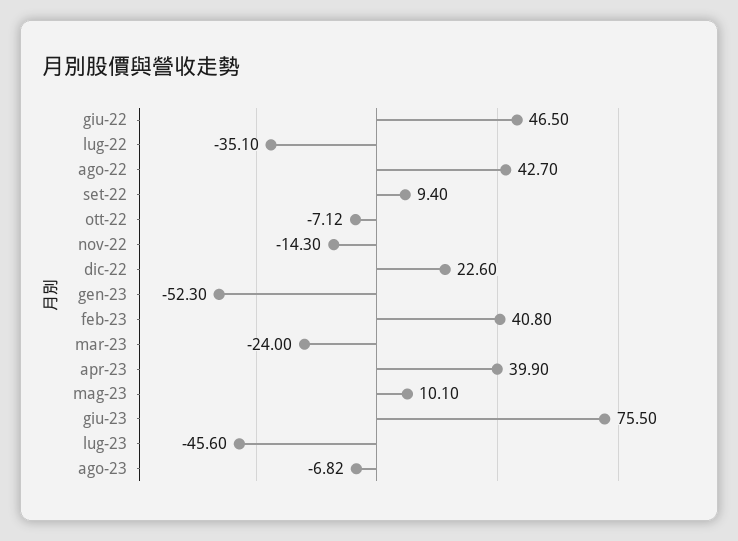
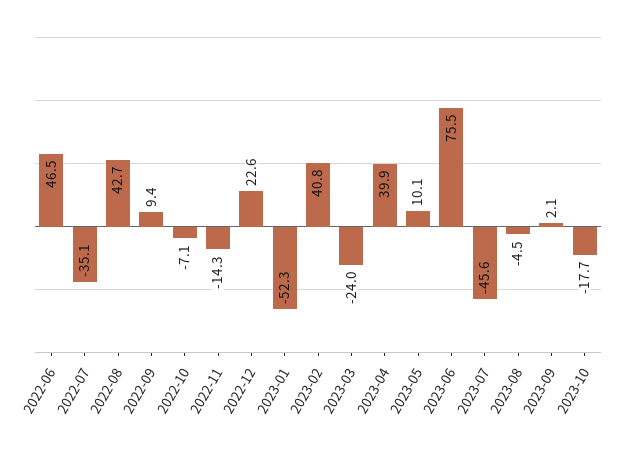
ago-23: -6.82 -> -4.5
2023-09: none -> 2.1
2023-10: none -> -17.7

